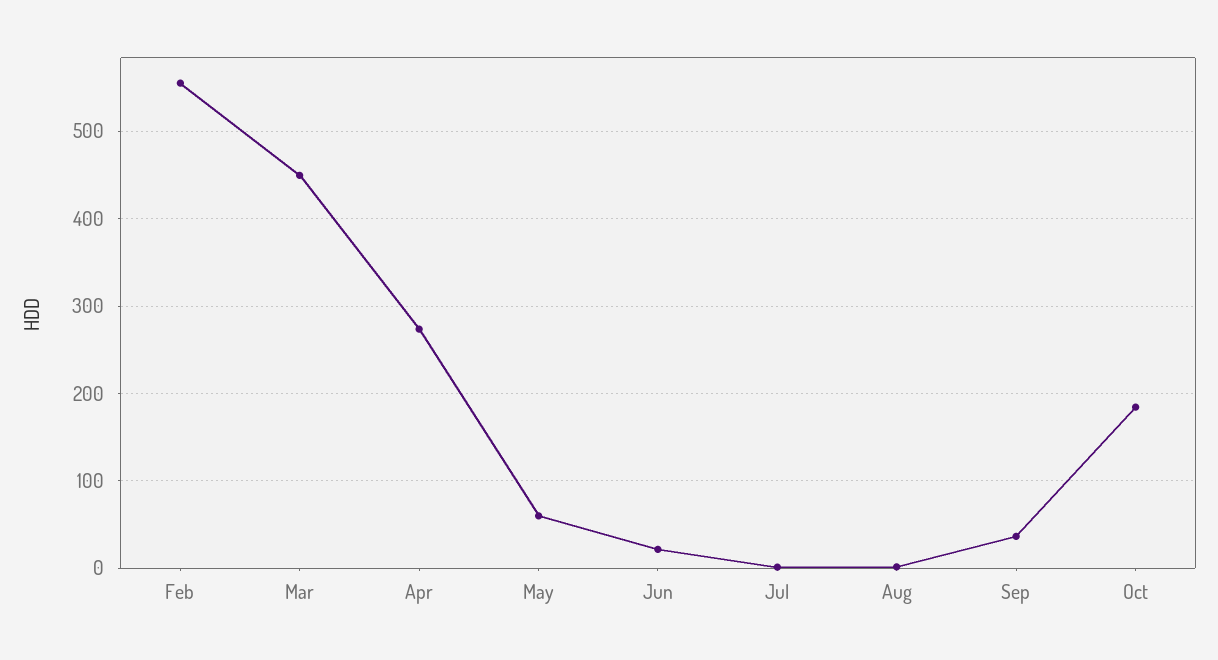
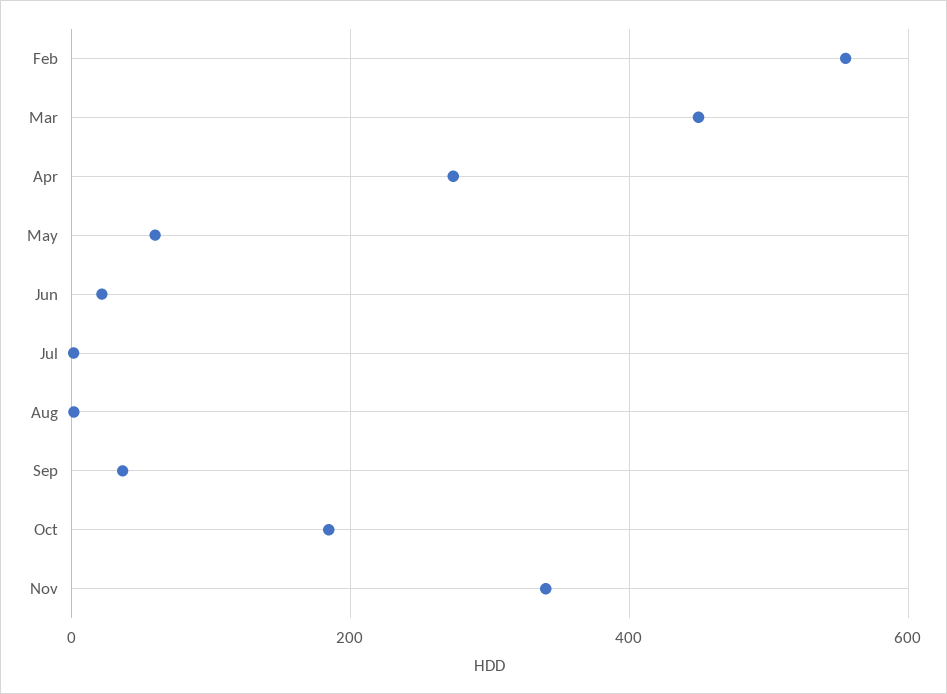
Nov: none -> 340

